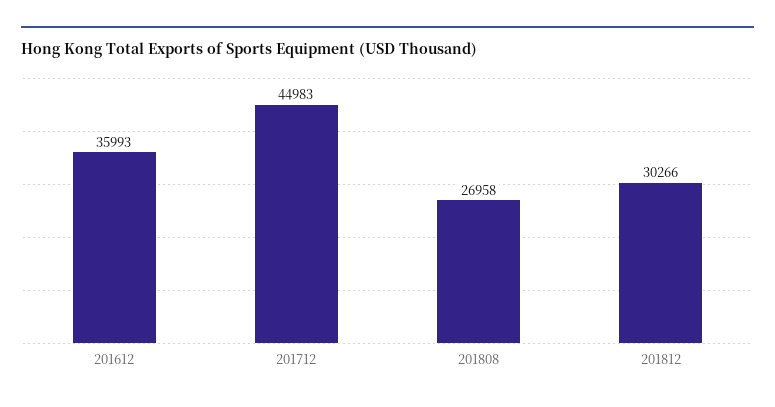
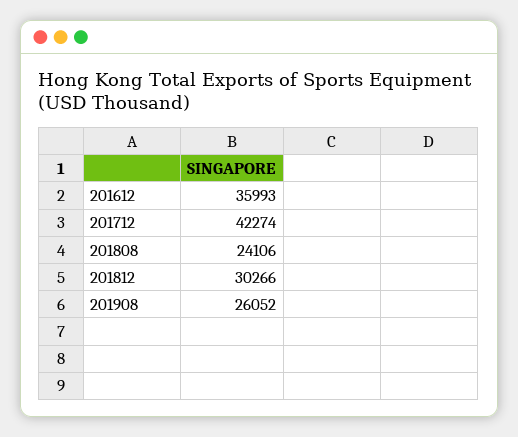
201712: 44983 -> 42274
201808: 26958 -> 24106
201908: none -> 26052

